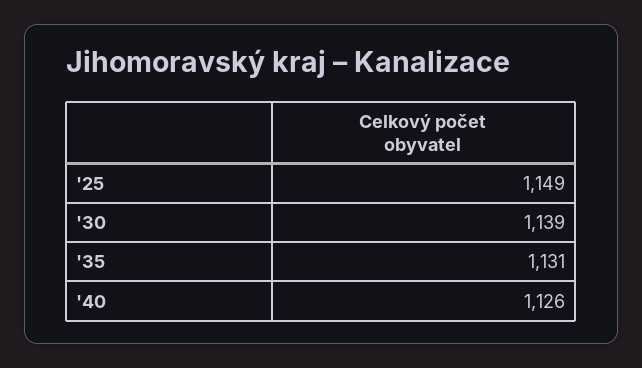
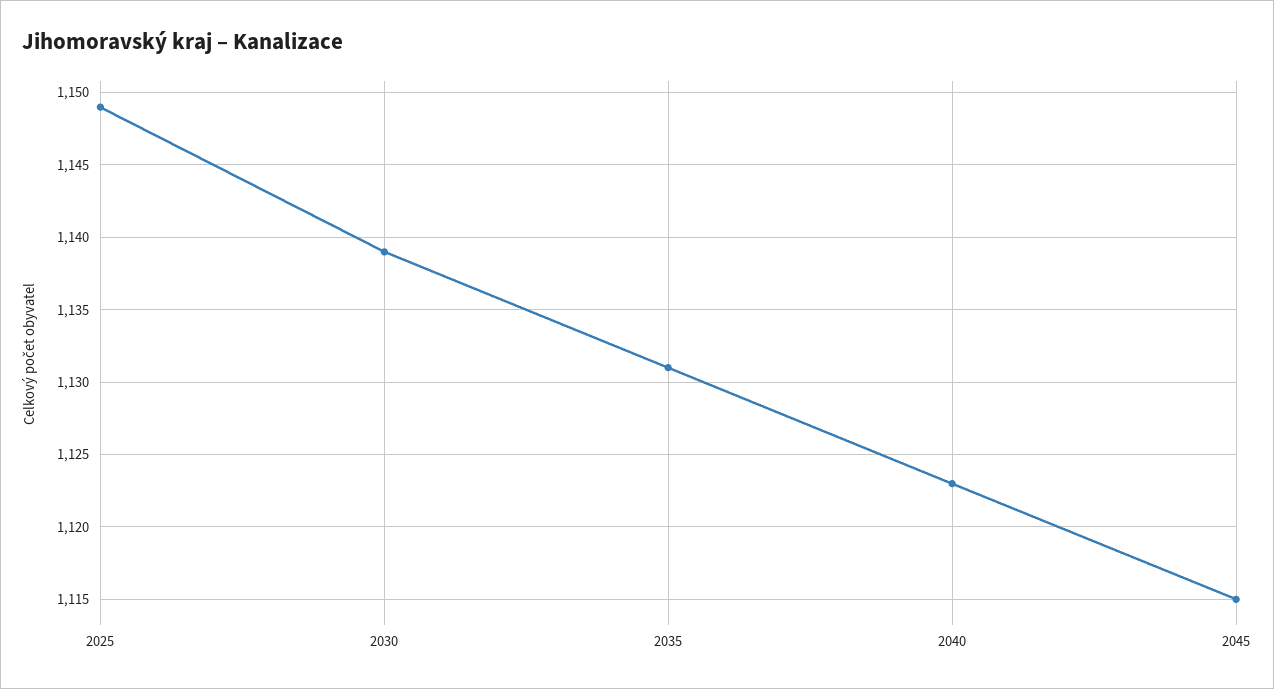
'40: 1126 -> 1123
2045: none -> 1115

